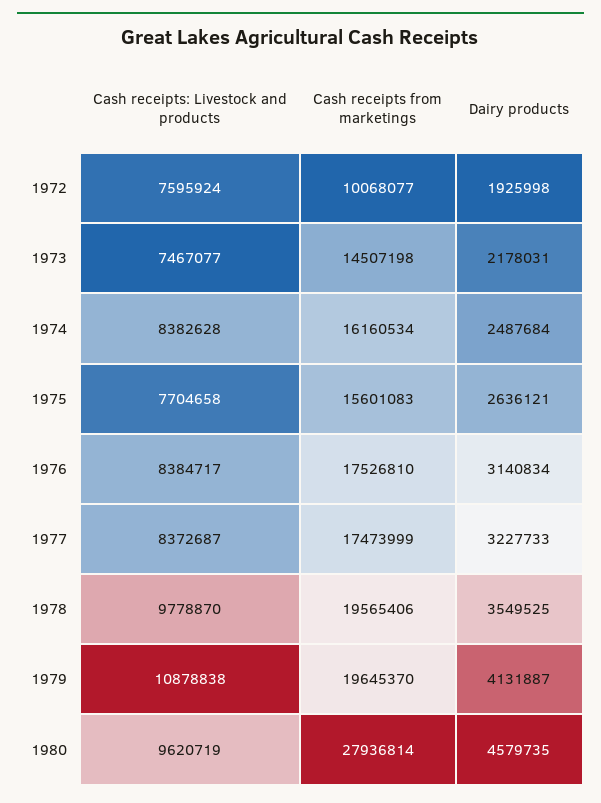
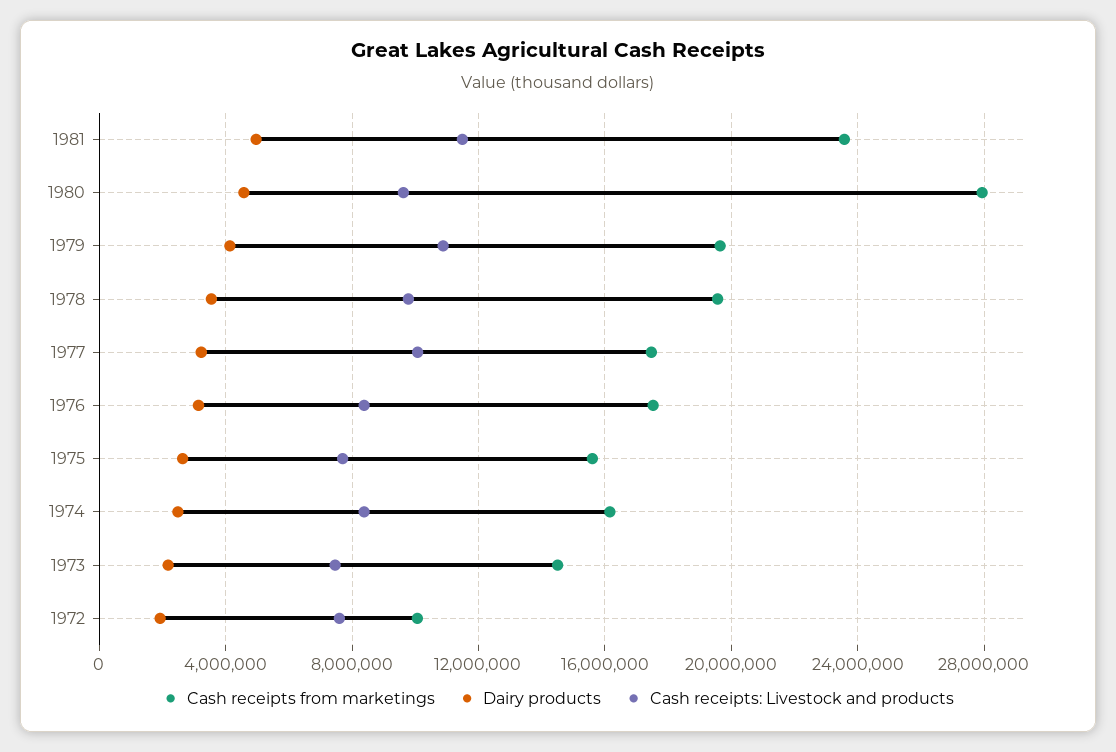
Cash receipts: Livestock and products, 1977: 8372687 -> 10000000
Cash receipts from marketings, 1981: none -> 23500000
Dairy products, 1981: none -> 5000000
Cash receipts: Livestock and products, 1981: none -> 11500000

